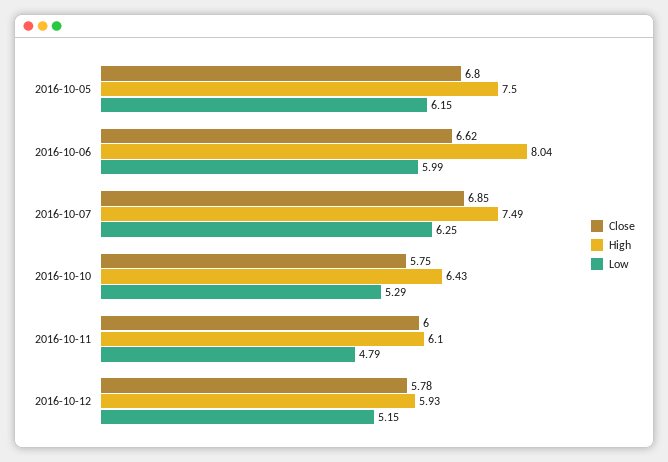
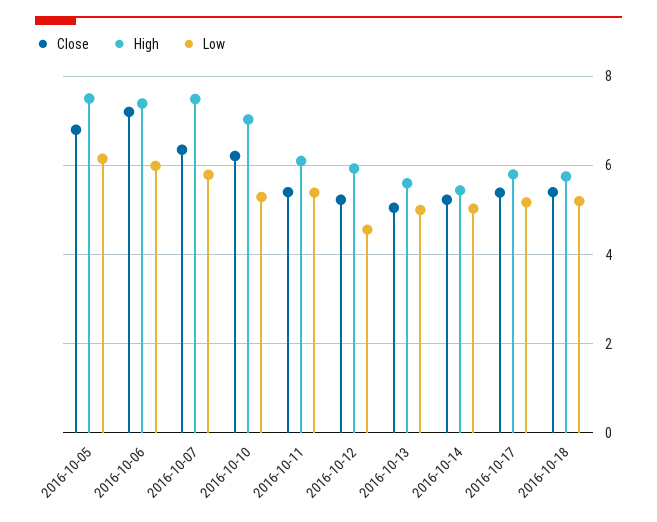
Close, 2016-10-06: 6.62 -> 7.2
High, 2016-10-06: 8.04 -> 7.4
Close, 2016-10-07: 6.85 -> 6.4
Low, 2016-10-07: 6.25 -> 5.8
Close, 2016-10-10: 5.75 -> 6.2
High, 2016-10-10: 6.43 -> 7
Close, 2016-10-11: 6 -> 5.4
Low, 2016-10-11: 4.79 -> 5.4
Close, 2016-10-12: 5.78 -> 5.2
Low, 2016-10-12: 5.15 -> 4.6
Close, 2016-10-13: none -> 5
High, 2016-10-13: none -> 5.6
Low, 2016-10-13: none -> 5
Close, 2016-10-14: none -> 5.2
High, 2016-10-14: none -> 5.4
Low, 2016-10-14: none -> 5
Close, 2016-10-17: none -> 5.4
High, 2016-10-17: none -> 5.8
Low, 2016-10-17: none -> 5.2
Close, 2016-10-18: none -> 5.4
High, 2016-10-18: none -> 5.8
Low, 2016-10-18: none -> 5.2

